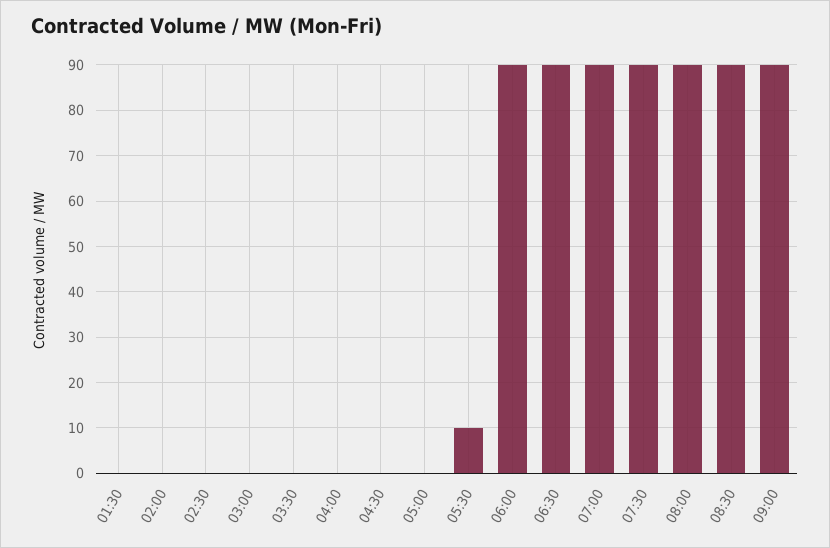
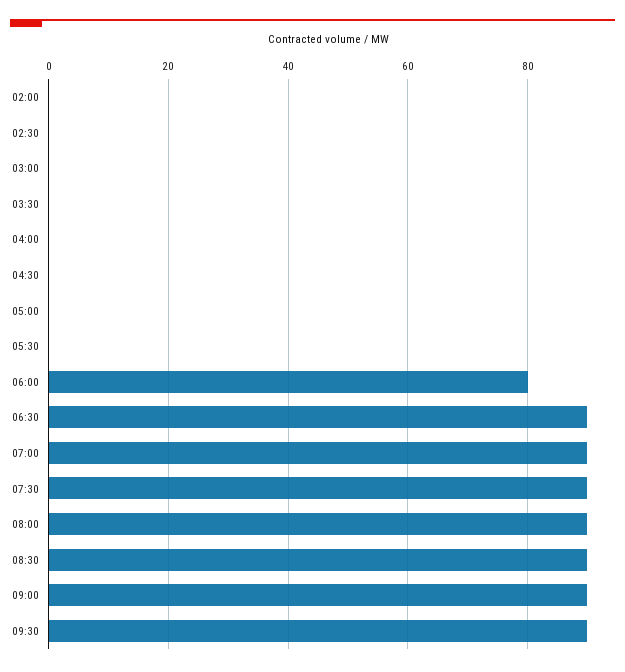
01:30: 0 -> none
05:30: 10 -> 0
06:00: 90 -> 80
09:30: none -> 90

